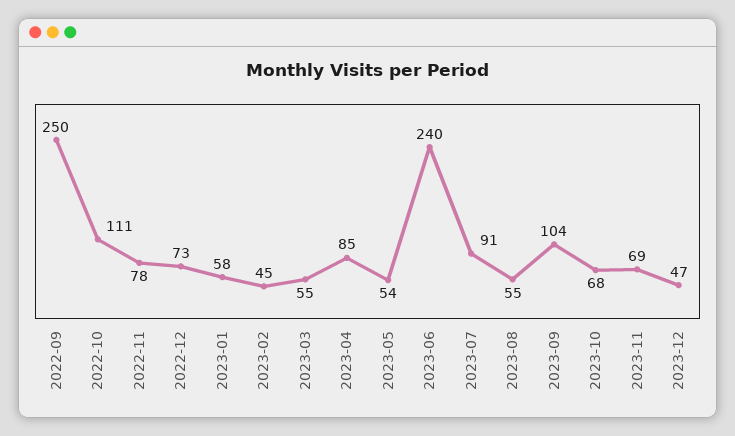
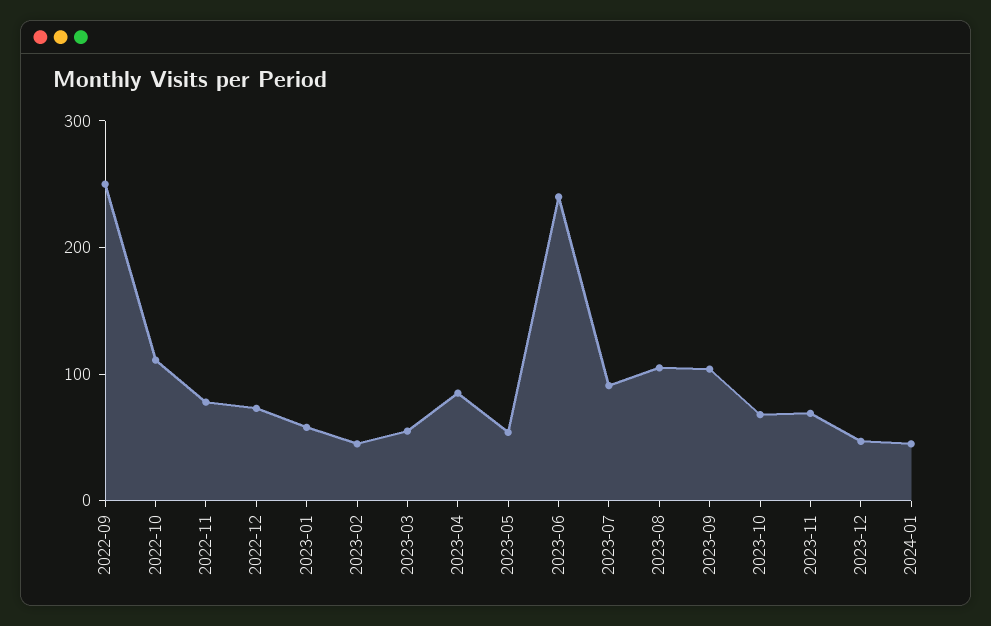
2023-08: 55 -> 100
2024-01: none -> 40

